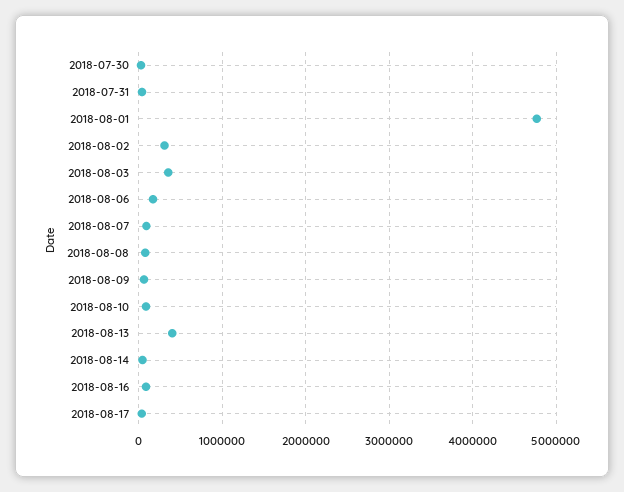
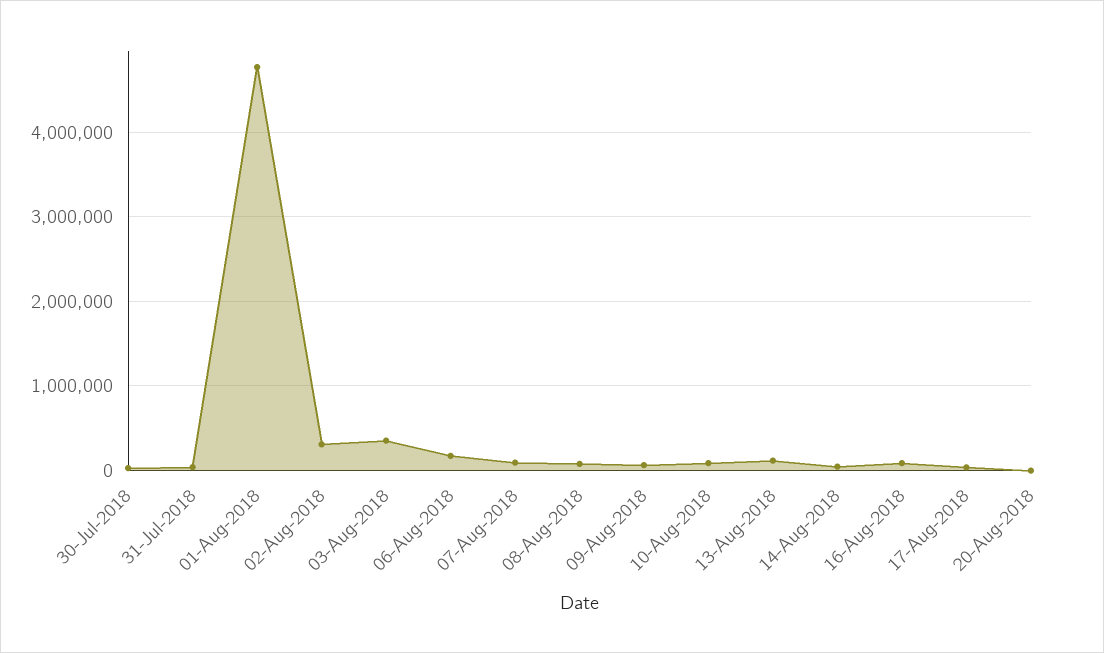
2018-08-13: 400000 -> 100000
20-Aug-2018: none -> 0

